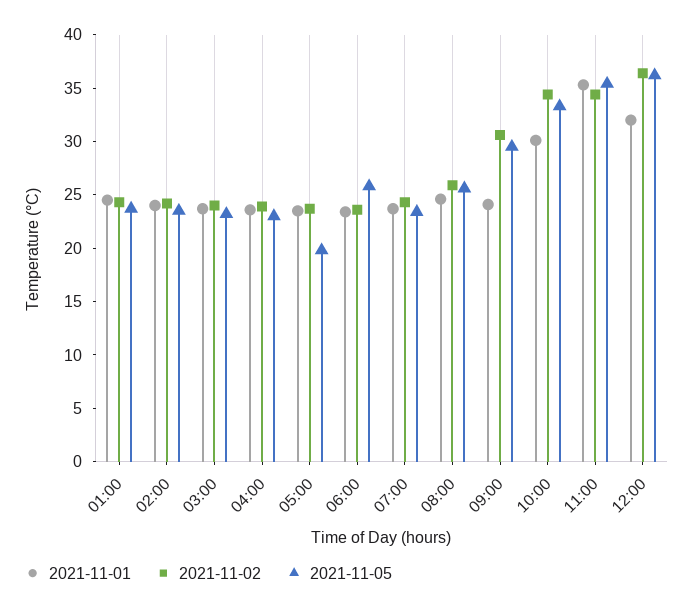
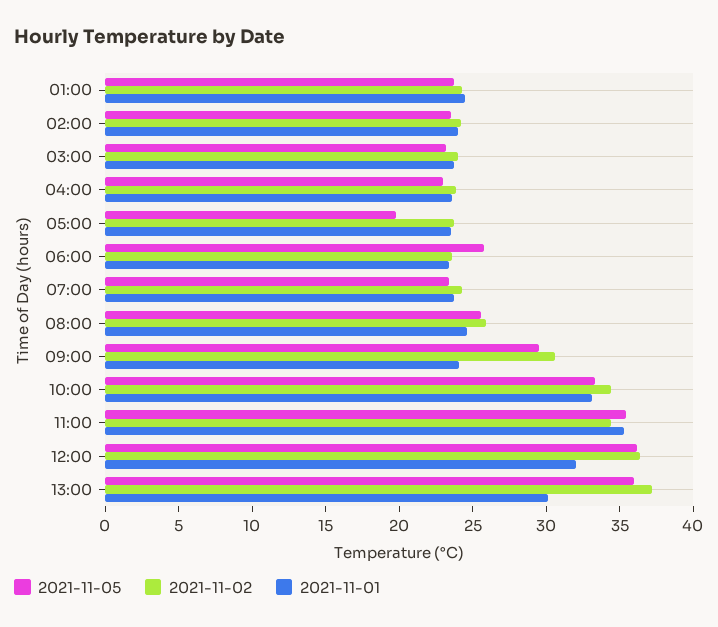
2021-11-01, 10:00: 30 -> 33
2021-11-05, 13:00: none -> 36
2021-11-02, 13:00: none -> 37
2021-11-01, 13:00: none -> 30

